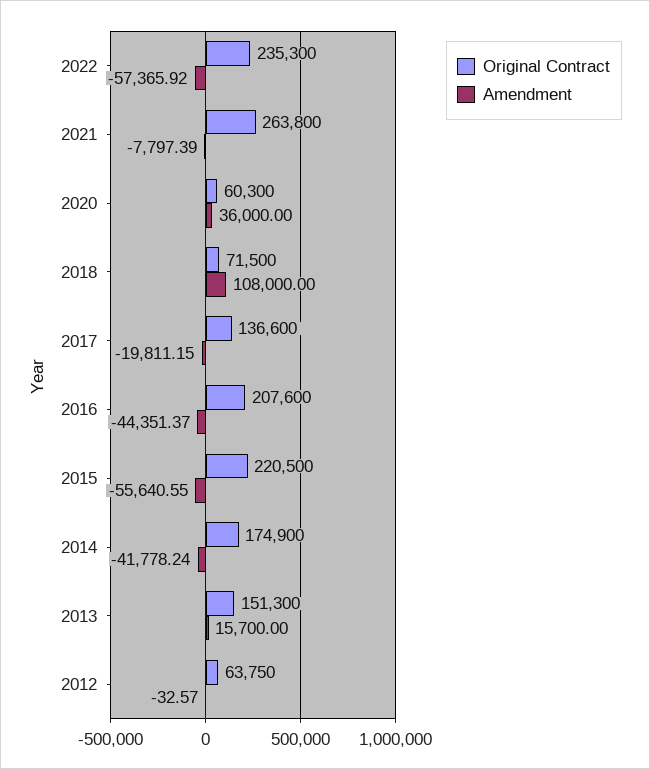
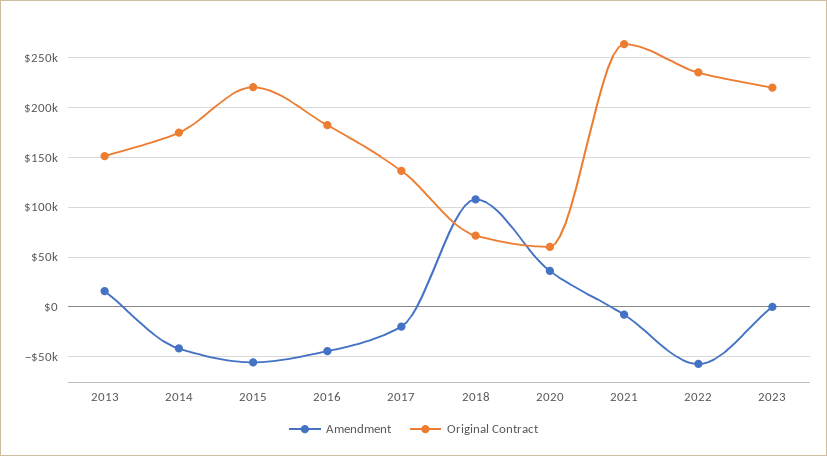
Original Contract, 2016: 207600 -> 180000
Original Contract, 2012: 63750 -> none
Amendment, 2012: -32.57 -> none
Amendment, 2023: none -> 0
Original Contract, 2023: none -> 220000

